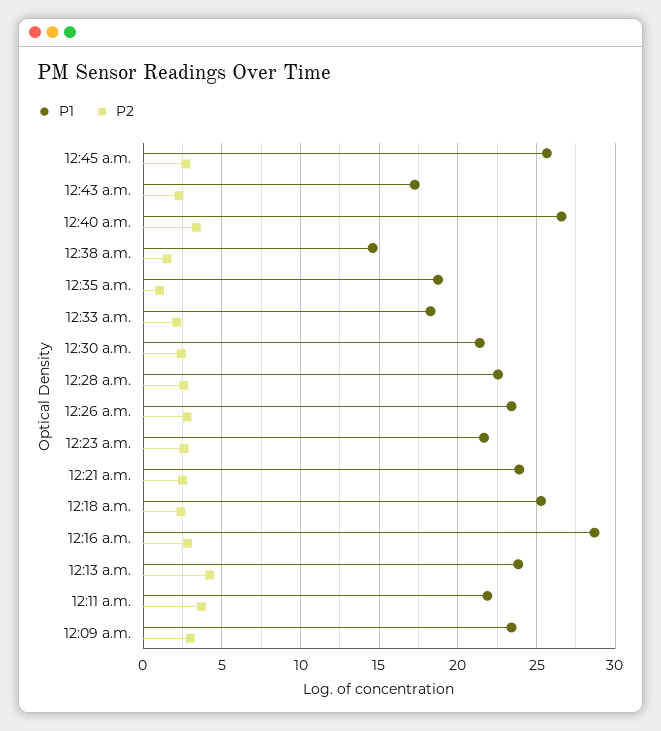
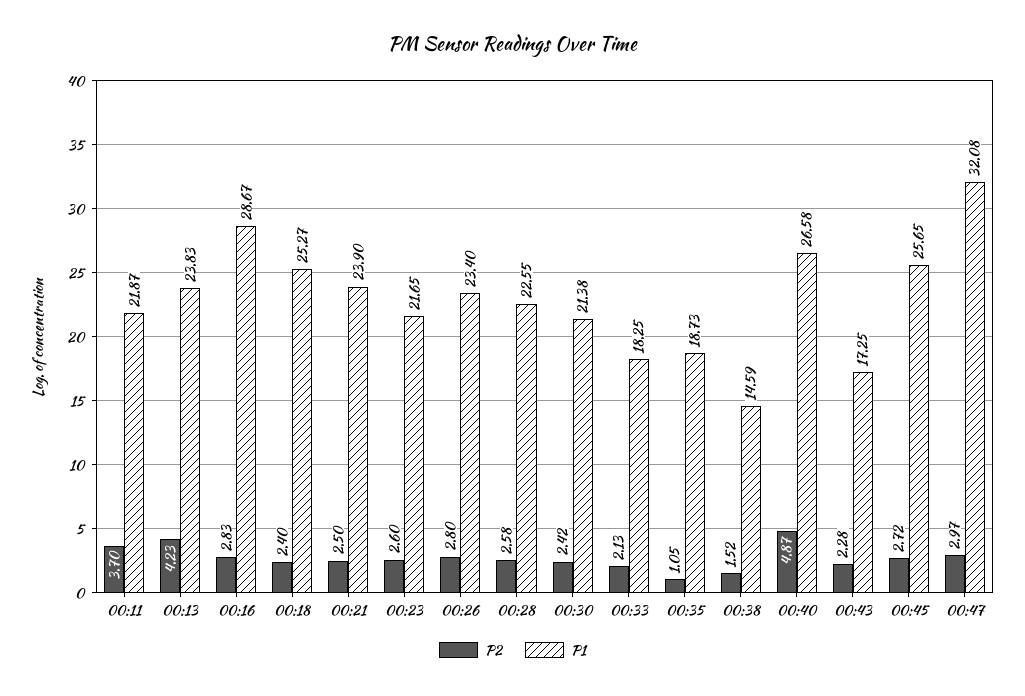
P2, 12:40 a.m.: 3.5 -> 4.87
P1, 12:09 a.m.: 23.5 -> none
P2, 12:09 a.m.: 3 -> none
P2, 00:47: none -> 2.97
P1, 00:47: none -> 32.08

